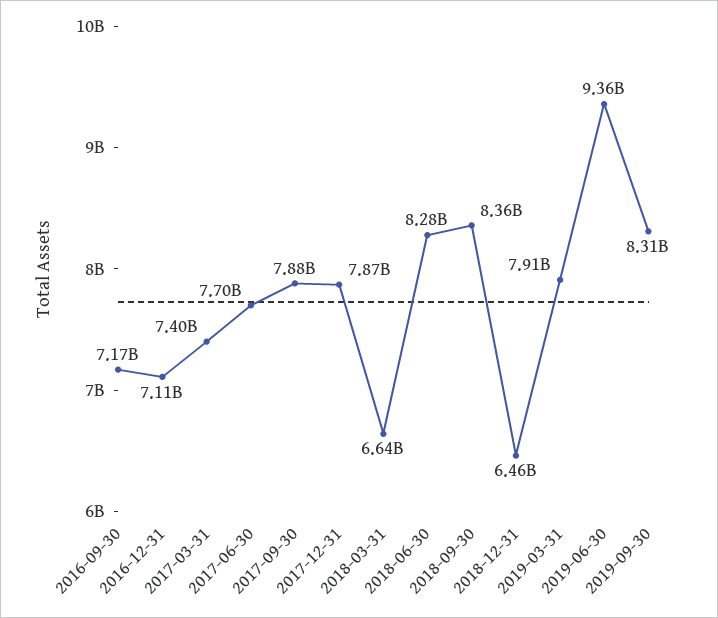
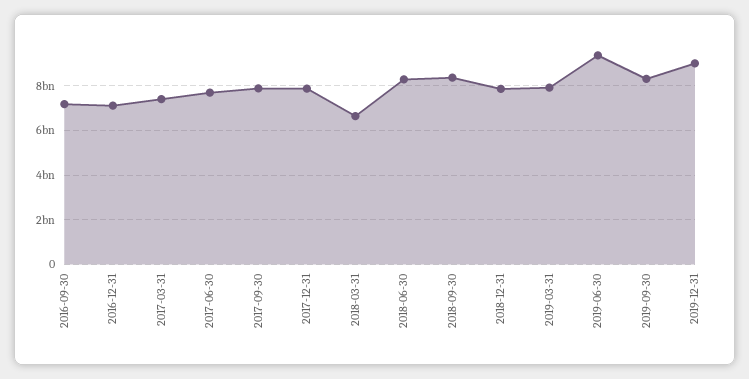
2018-12-31: 6460000000 -> 8000000000
2019-12-31: none -> 9000000000

